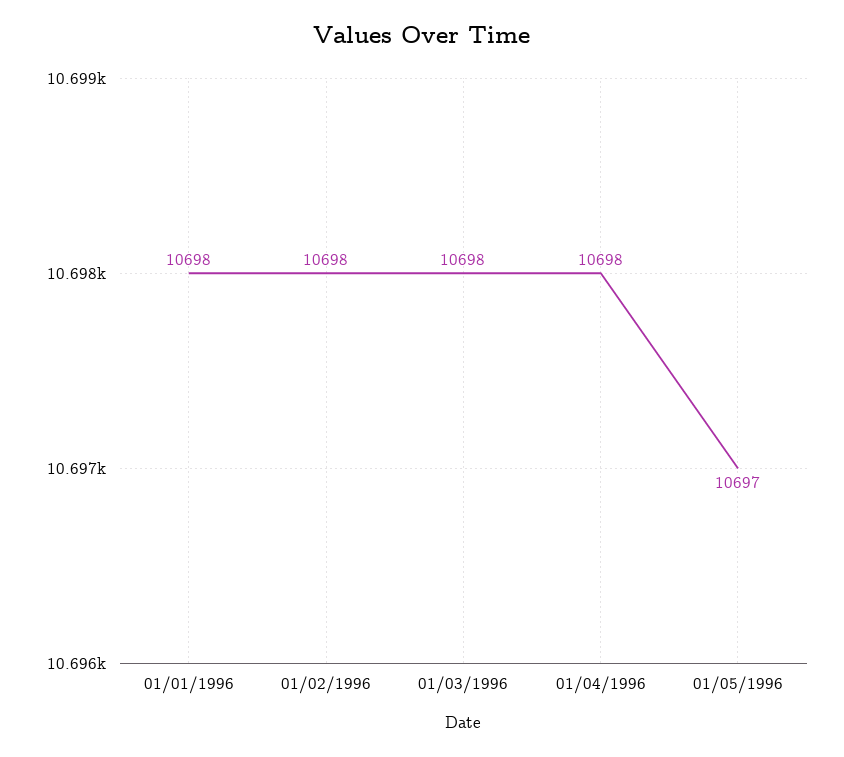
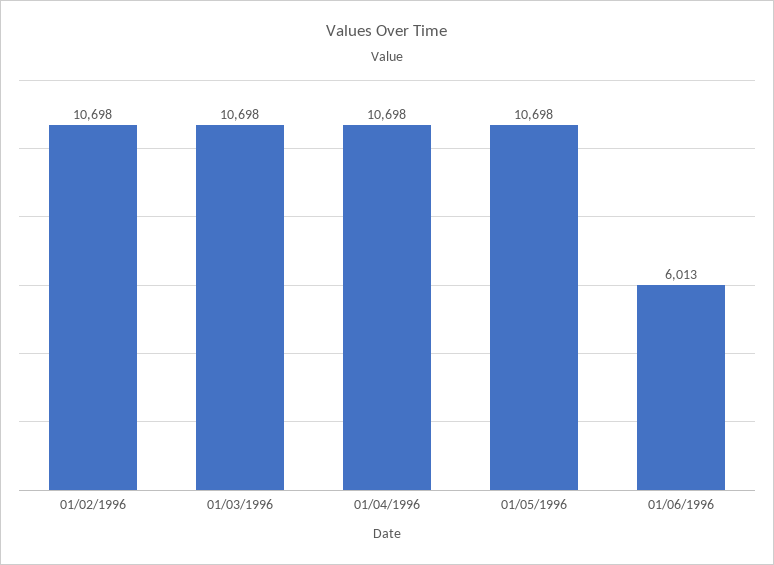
01/01/1996: 10698 -> none
01/05/1996: 10697 -> 10698
01/06/1996: none -> 6013

